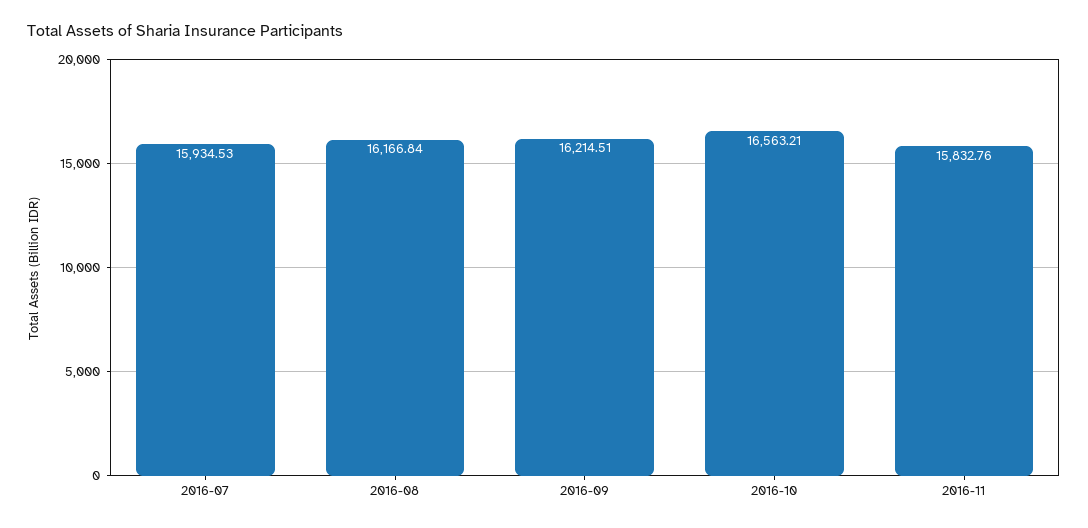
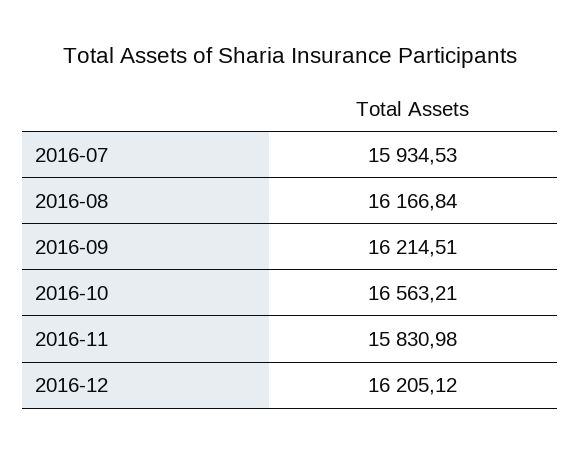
2016-11: 15832.76 -> 15830.98
2016-12: none -> 16205.12

